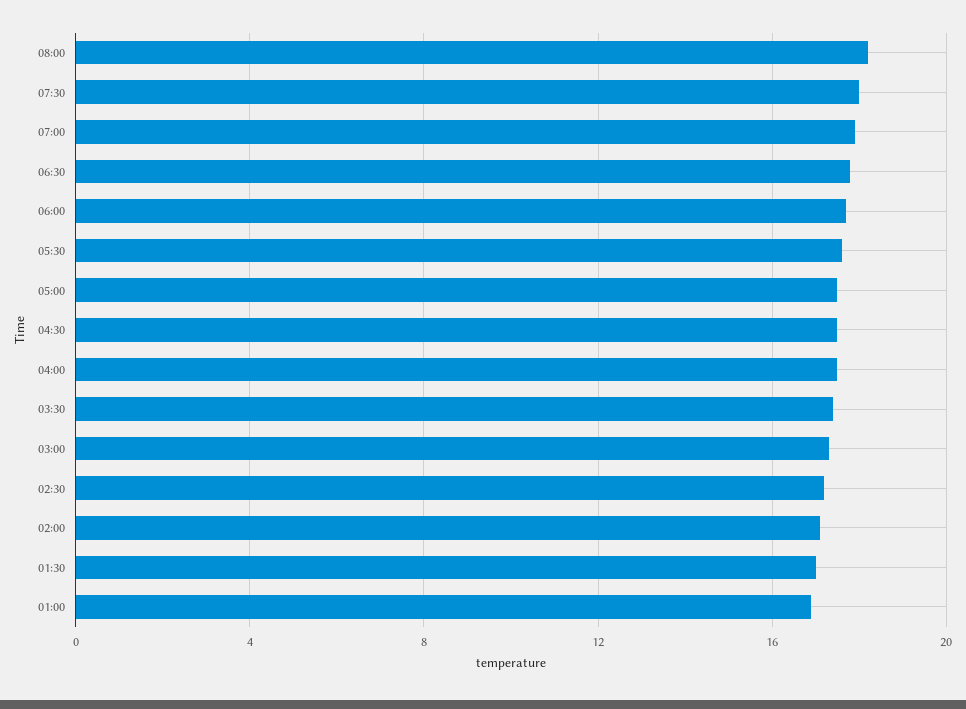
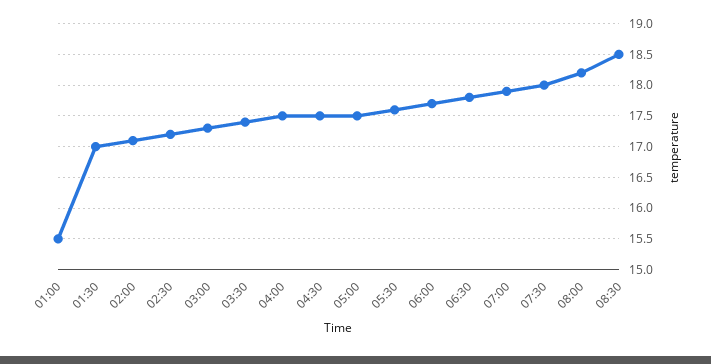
01:00: 17 -> 15.5
08:30: none -> 18.5

